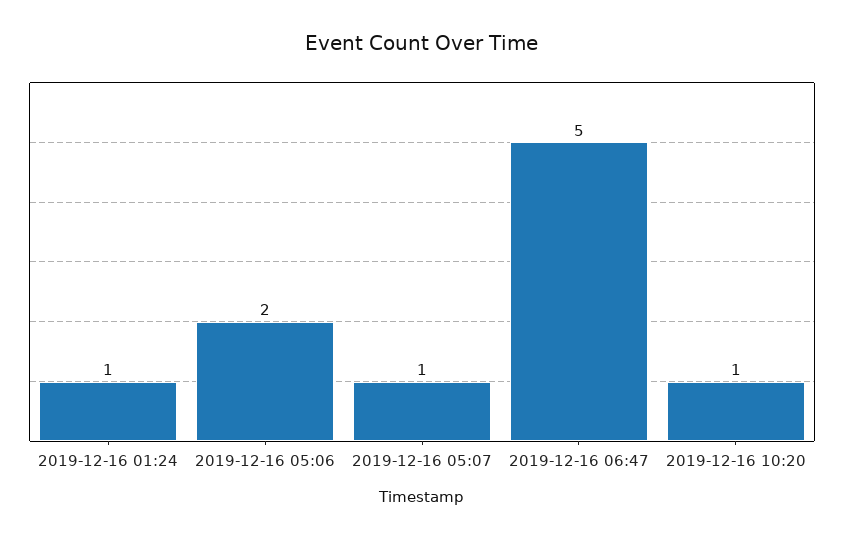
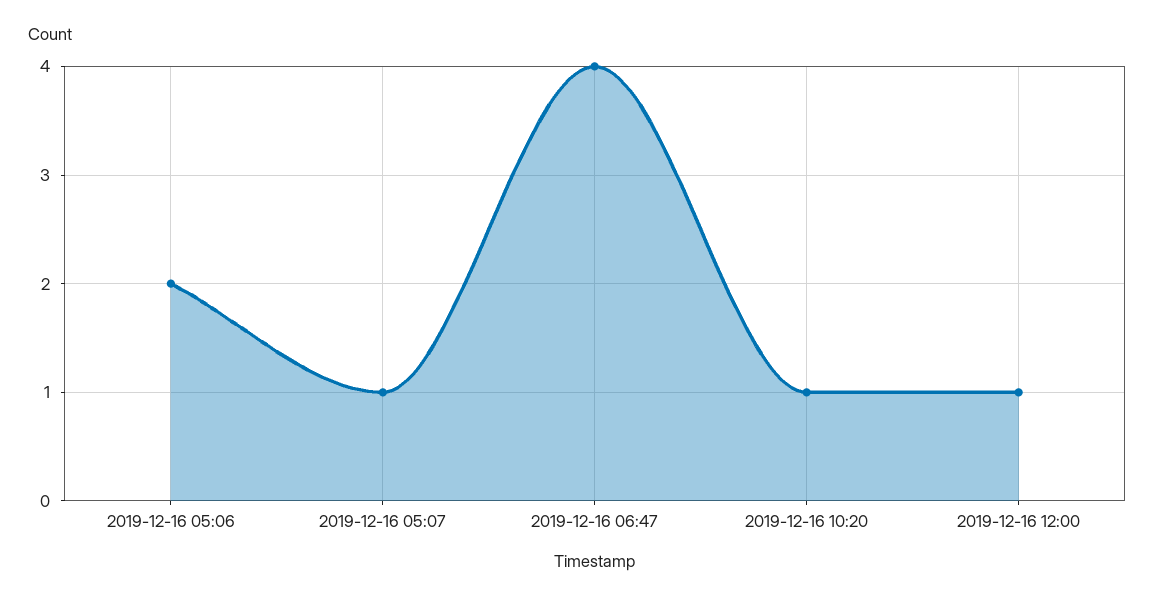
2019-12-16 01:24: 1 -> none
2019-12-16 06:47: 5 -> 4
2019-12-16 12:00: none -> 1

